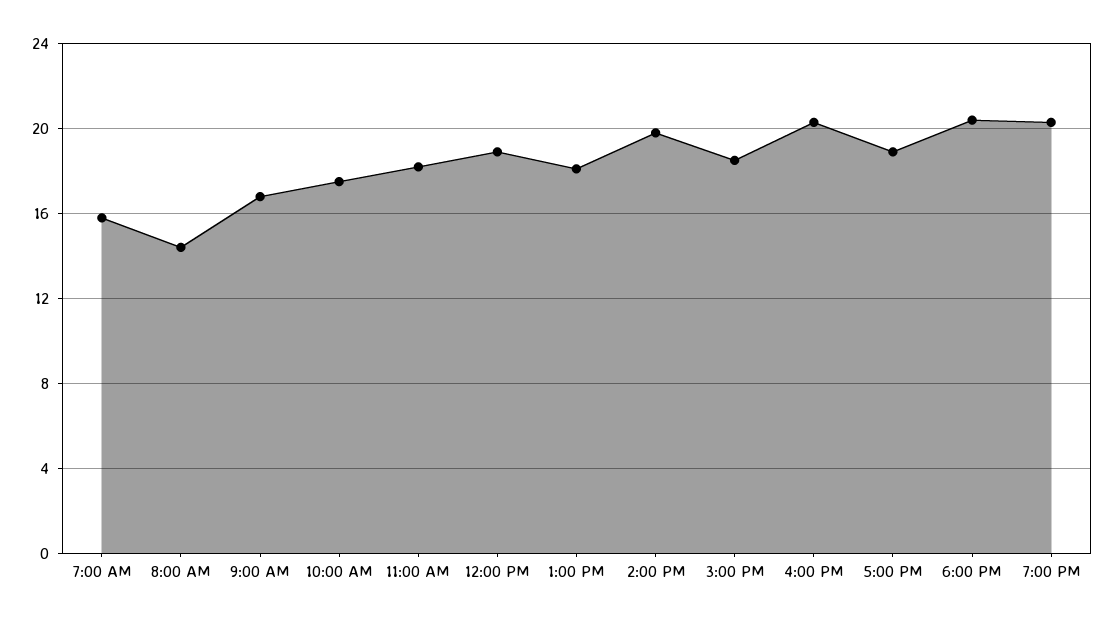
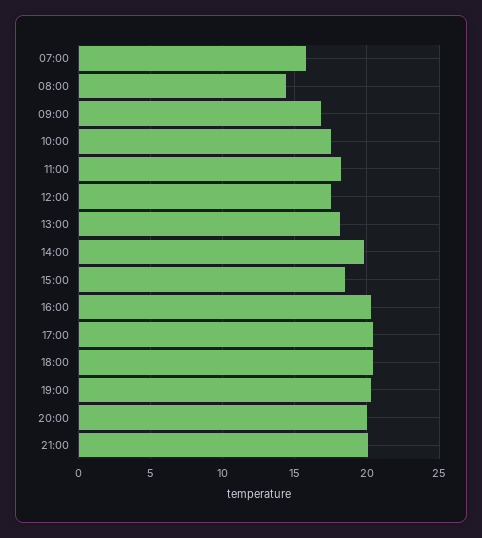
12:00 PM: 19 -> 17.5
5:00 PM: 19 -> 20.5
20:00: none -> 20
21:00: none -> 20

